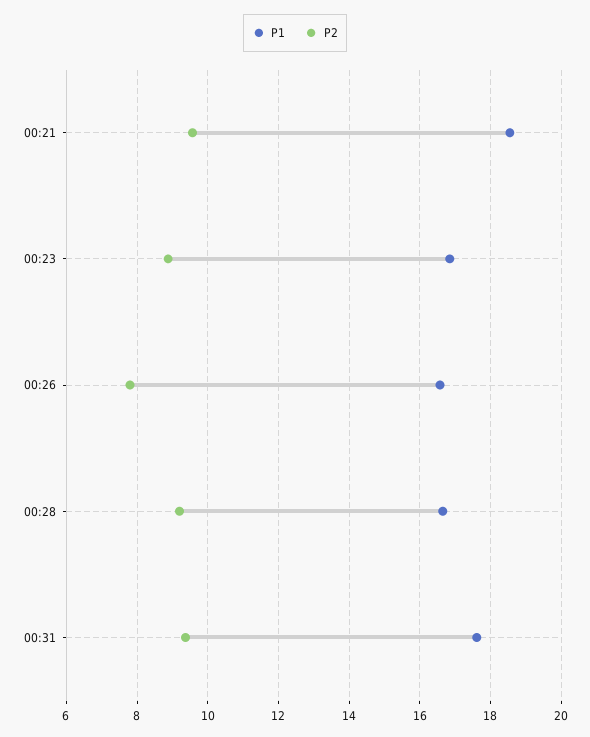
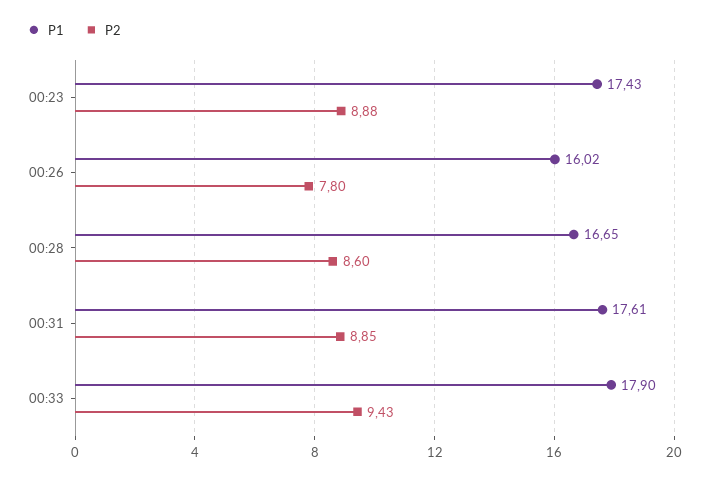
P1, 00:21: 18.6 -> none
P2, 00:21: 9.6 -> none
P1, 00:23: 16.8 -> 17.43
P1, 00:26: 16.6 -> 16.02
P2, 00:28: 9.2 -> 8.6
P2, 00:31: 9.4 -> 8.85
P1, 00:33: none -> 17.9
P2, 00:33: none -> 9.43

